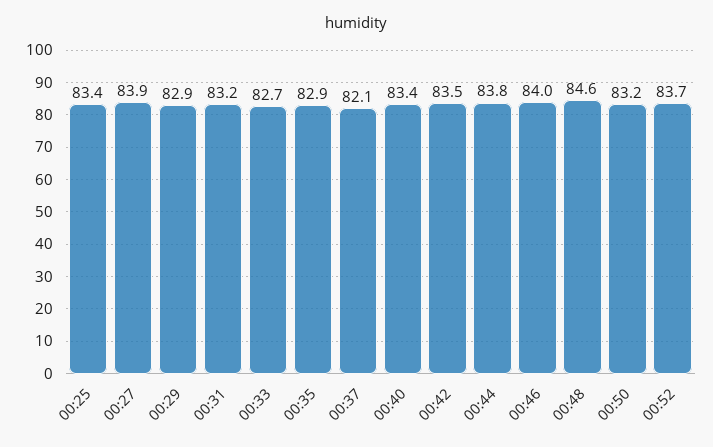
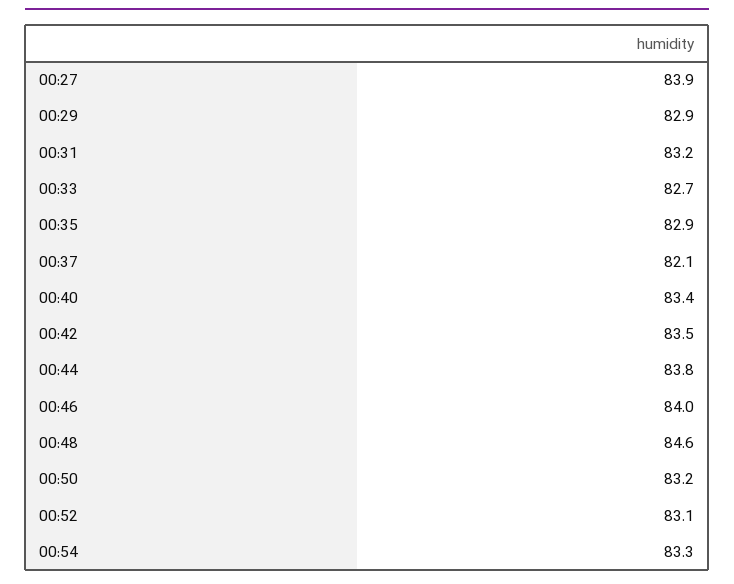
00:25: 83.4 -> none
00:52: 83.7 -> 83.1
00:54: none -> 83.3

